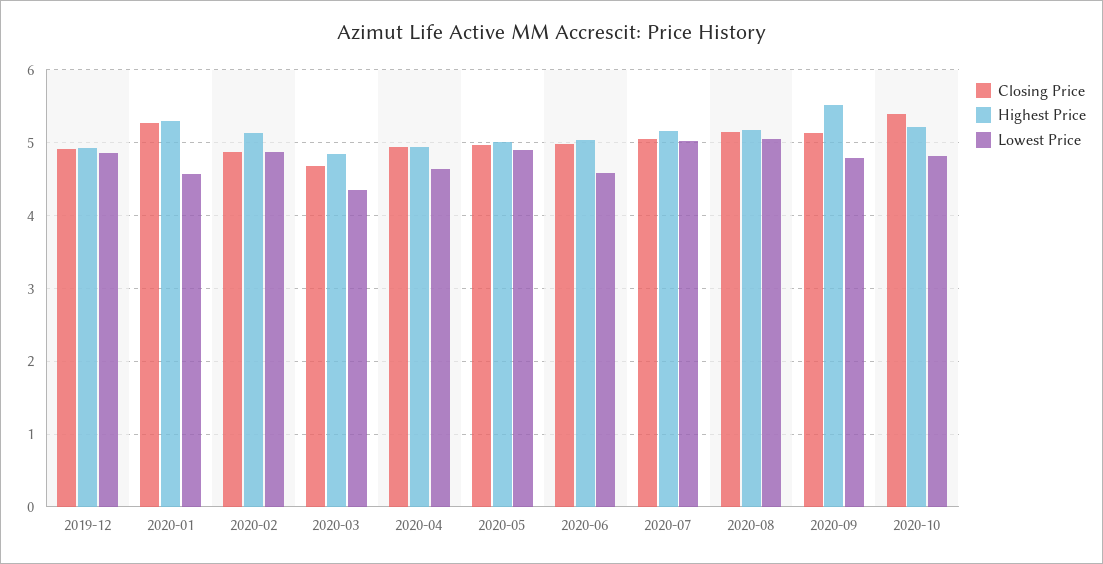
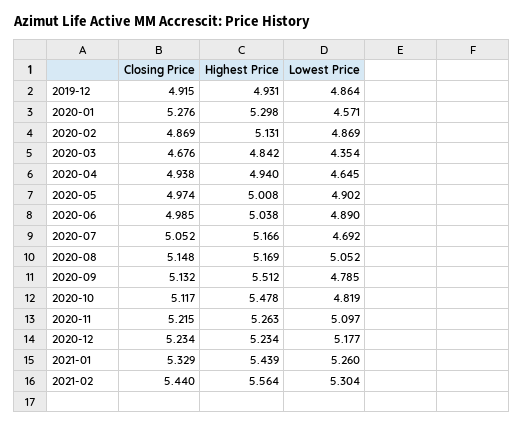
Lowest Price, 2020-06: 4.6 -> 4.89
Lowest Price, 2020-07: 5 -> 4.692
Closing Price, 2020-10: 5.4 -> 5.117
Highest Price, 2020-10: 5.2 -> 5.478
Closing Price, 2020-11: none -> 5.215
Highest Price, 2020-11: none -> 5.263
Lowest Price, 2020-11: none -> 5.097
Closing Price, 2020-12: none -> 5.234
Highest Price, 2020-12: none -> 5.234
Lowest Price, 2020-12: none -> 5.177
Closing Price, 2021-01: none -> 5.329
Highest Price, 2021-01: none -> 5.439
Lowest Price, 2021-01: none -> 5.26
Closing Price, 2021-02: none -> 5.44
Highest Price, 2021-02: none -> 5.564
Lowest Price, 2021-02: none -> 5.304

